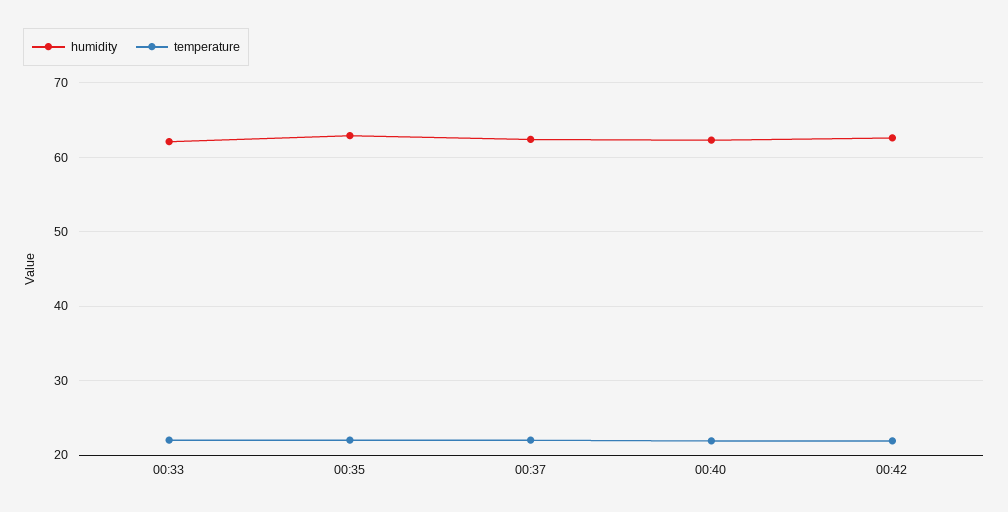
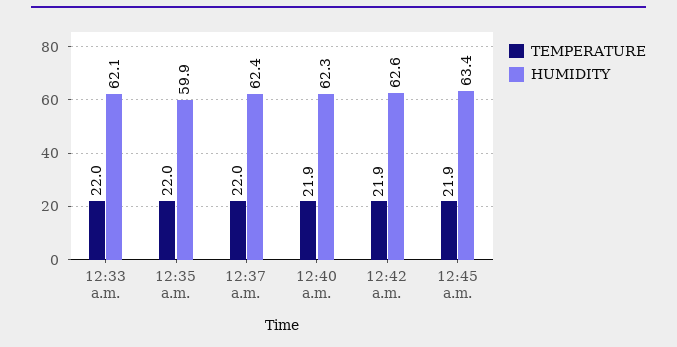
humidity, 00:35: 63 -> 59.9
temperature, 12:45 a.m.: none -> 21.9
humidity, 12:45 a.m.: none -> 63.4

